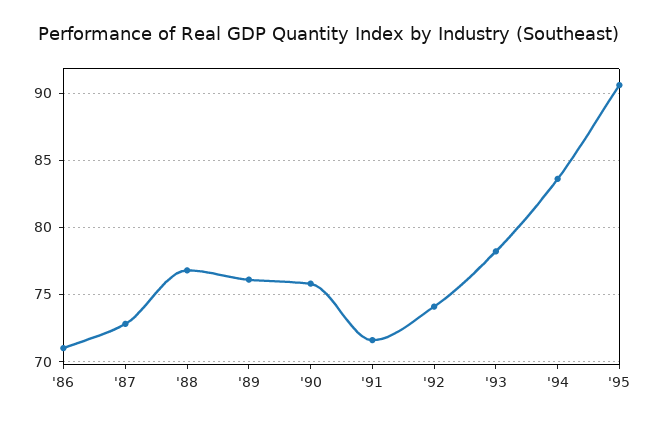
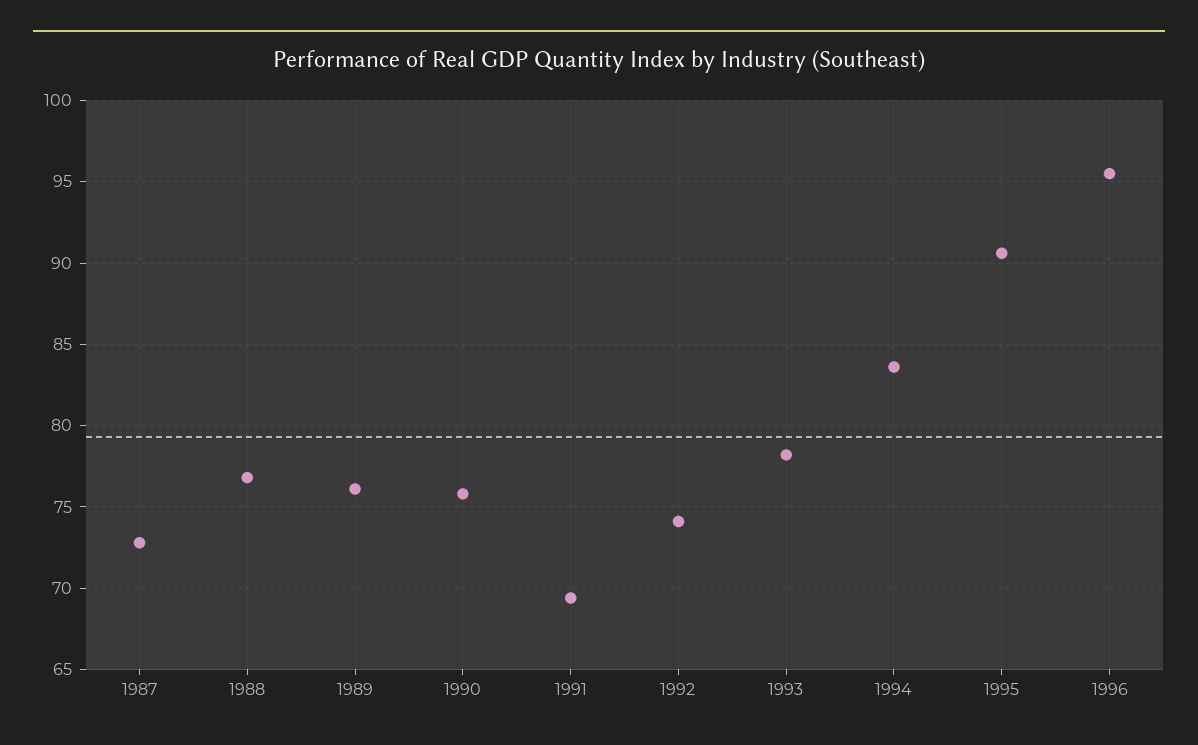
'86: 71 -> none
'91: 71.5 -> 69.5
1996: none -> 95.5

